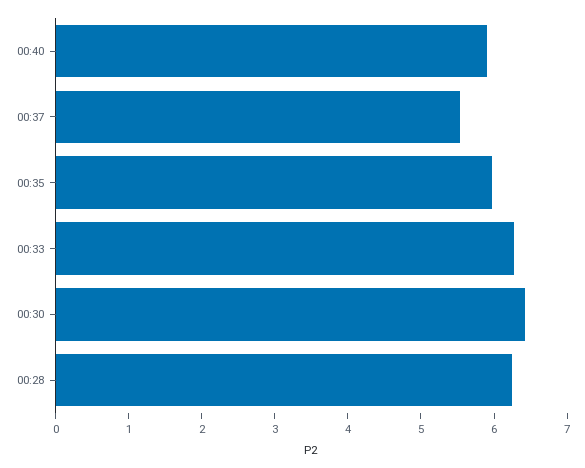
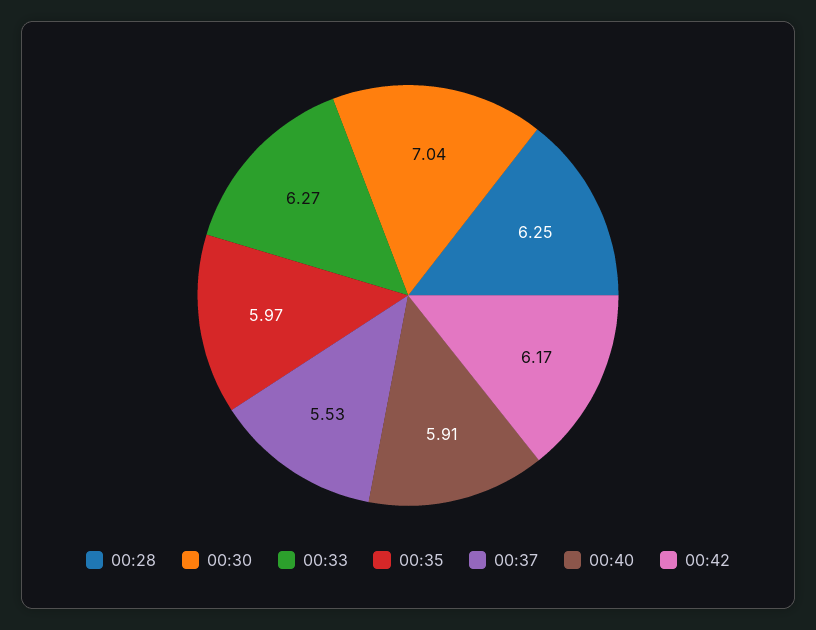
00:30: 6.4 -> 7.04
00:42: none -> 6.17

